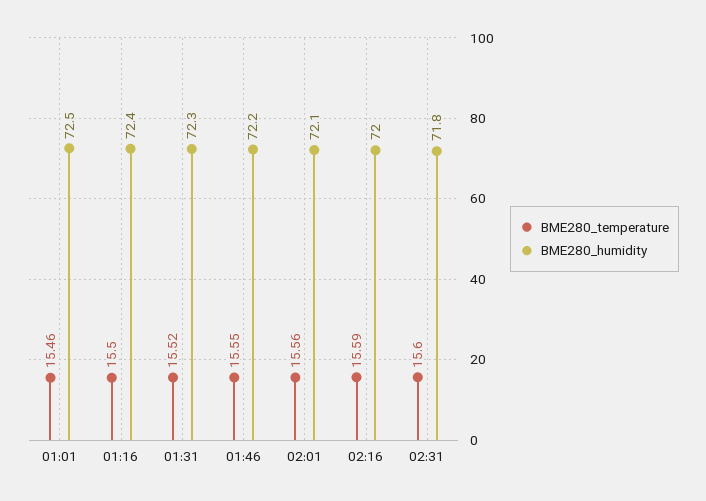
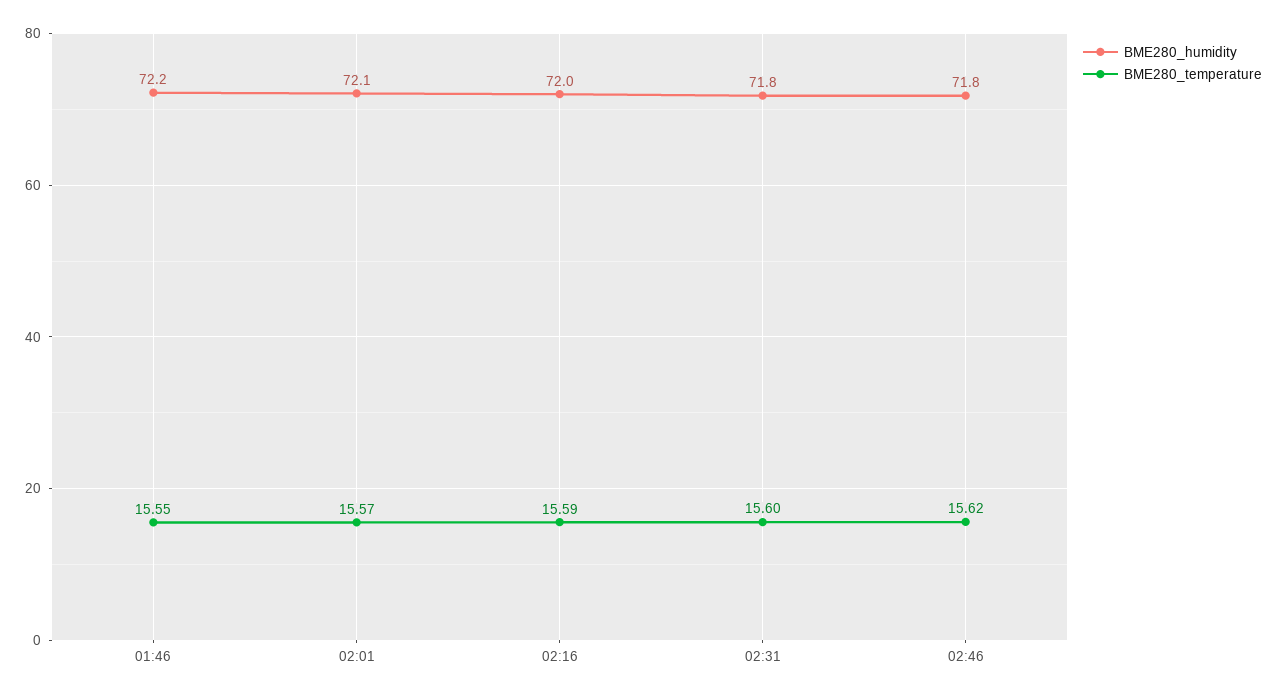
BME280_temperature, 01:01: 15.46 -> none
BME280_humidity, 01:01: 72.5 -> none
BME280_temperature, 01:16: 15.5 -> none
BME280_humidity, 01:16: 72.4 -> none
BME280_temperature, 01:31: 15.52 -> none
BME280_humidity, 01:31: 72.3 -> none
BME280_temperature, 02:01: 15.56 -> 15.57
BME280_humidity, 02:46: none -> 71.8
BME280_temperature, 02:46: none -> 15.62

